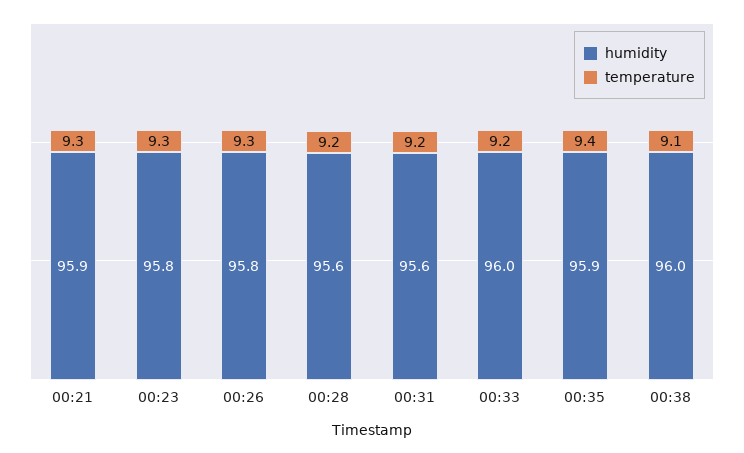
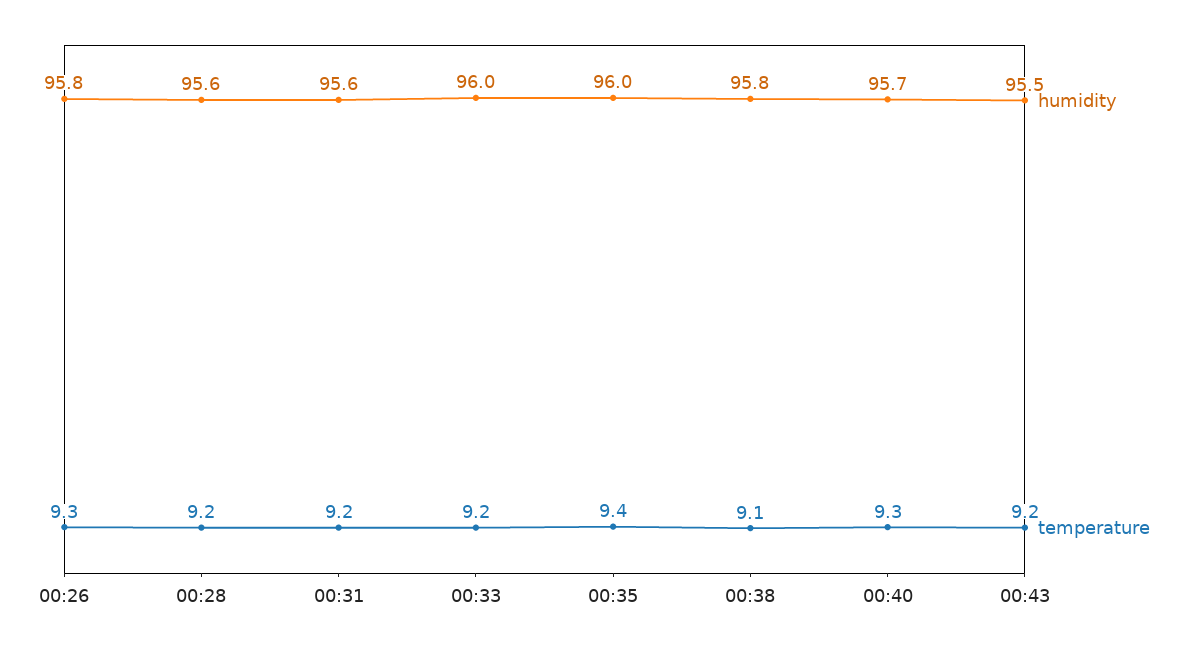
humidity, 00:21: 95.9 -> none
temperature, 00:21: 9.3 -> none
humidity, 00:23: 95.8 -> none
temperature, 00:23: 9.3 -> none
humidity, 00:35: 95.9 -> 96
humidity, 00:38: 96 -> 95.8
humidity, 00:40: none -> 95.7
temperature, 00:40: none -> 9.3
humidity, 00:43: none -> 95.5
temperature, 00:43: none -> 9.2

